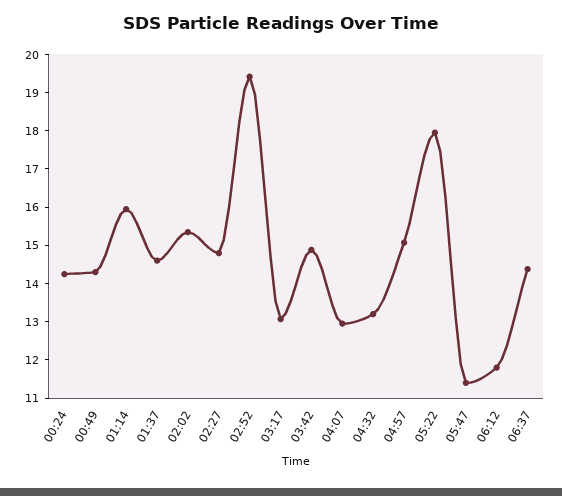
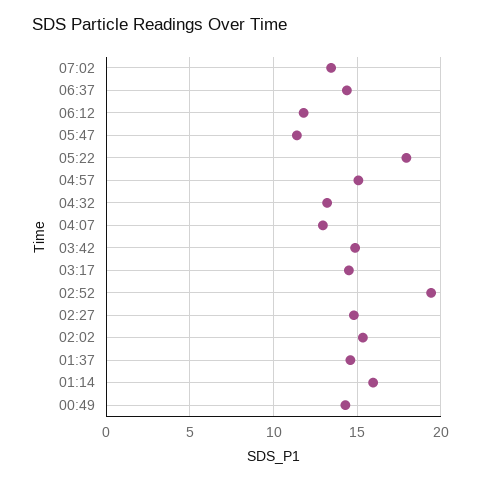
00:24: 14.25 -> none
03:17: 13 -> 14.5
07:02: none -> 13.5

